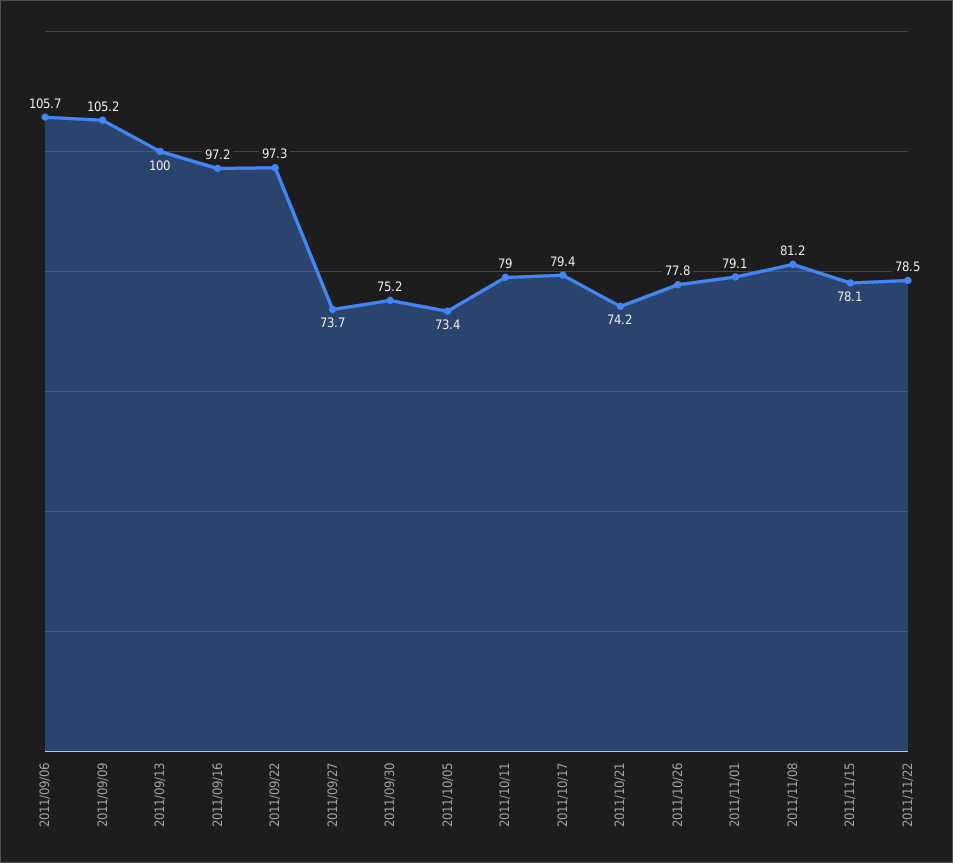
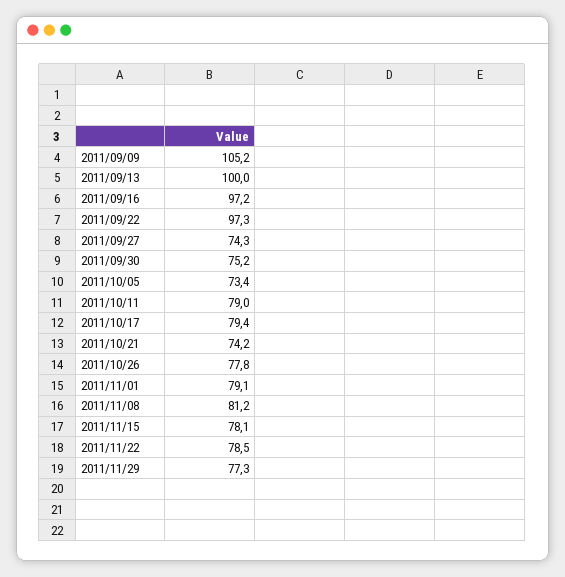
2011/09/06: 105.7 -> none
2011/09/27: 73.7 -> 74.3
2011/11/29: none -> 77.3

